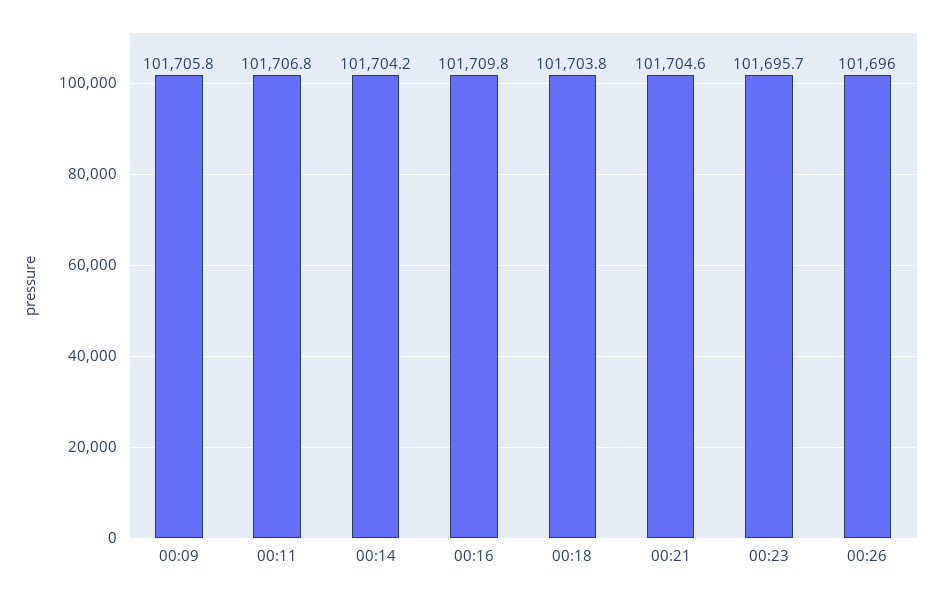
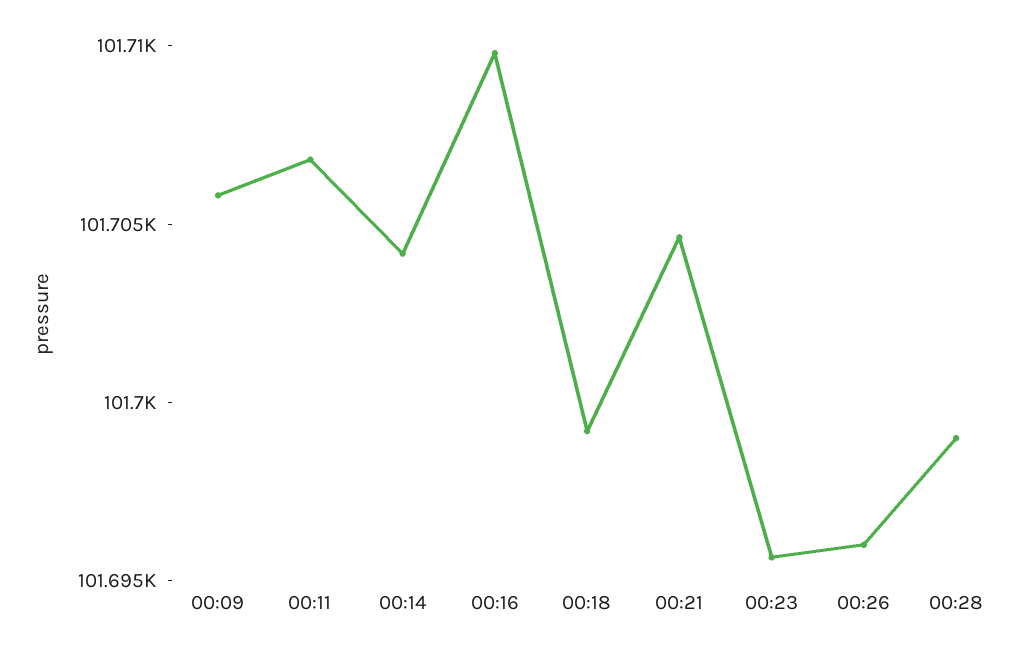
00:18: 101703.8 -> 101699
00:28: none -> 101699

